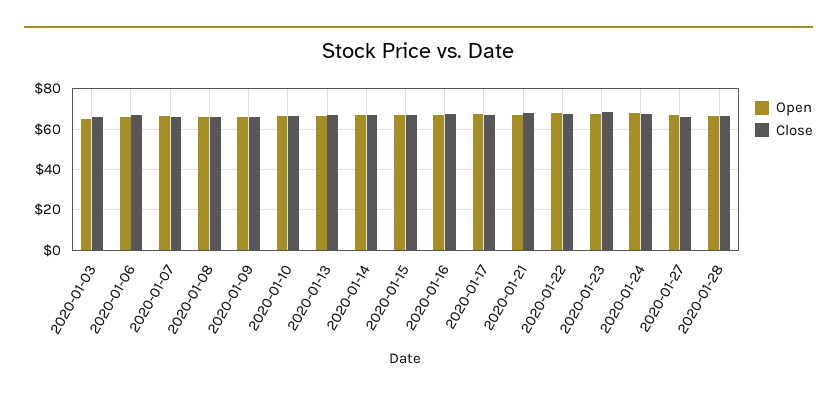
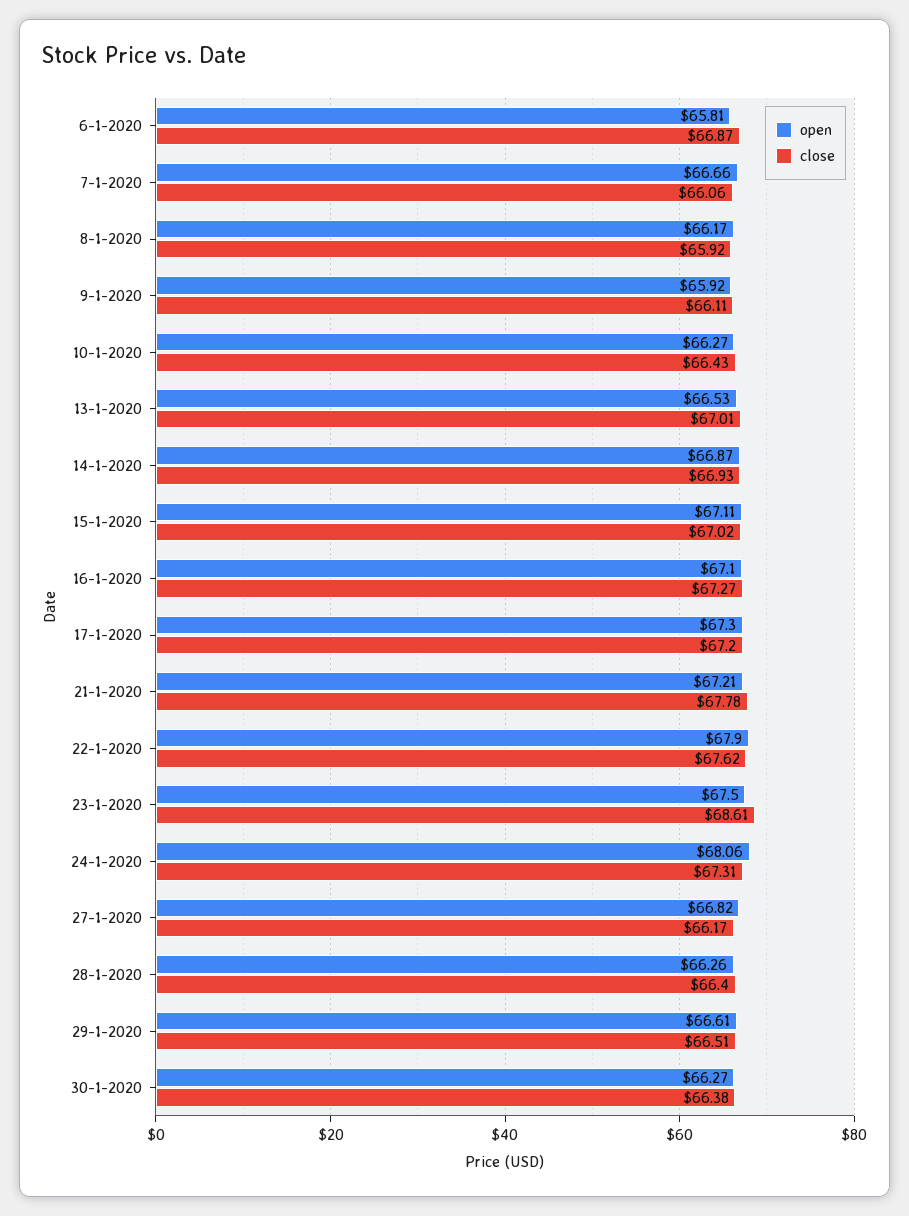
Open, 2020-01-03: 65 -> none
Close, 2020-01-03: 65 -> none
Open, 29-1-2020: none -> 66.61
Close, 29-1-2020: none -> 66.51
Open, 30-1-2020: none -> 66.27
Close, 30-1-2020: none -> 66.38

